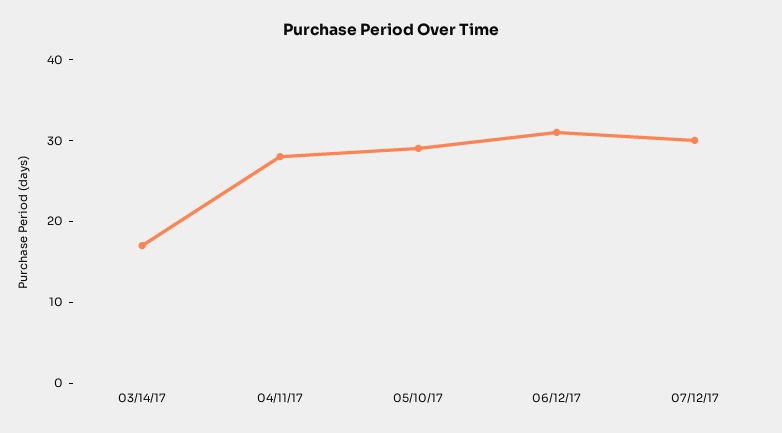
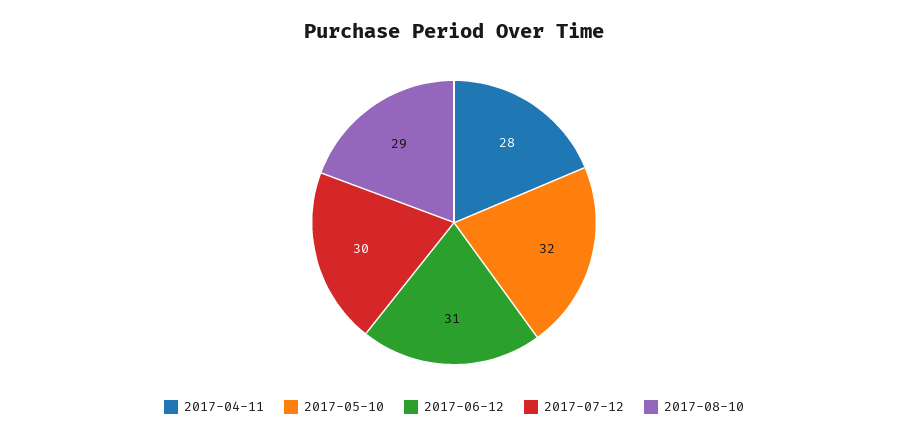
03/14/17: 17 -> none
05/10/17: 29 -> 32
2017-08-10: none -> 29

